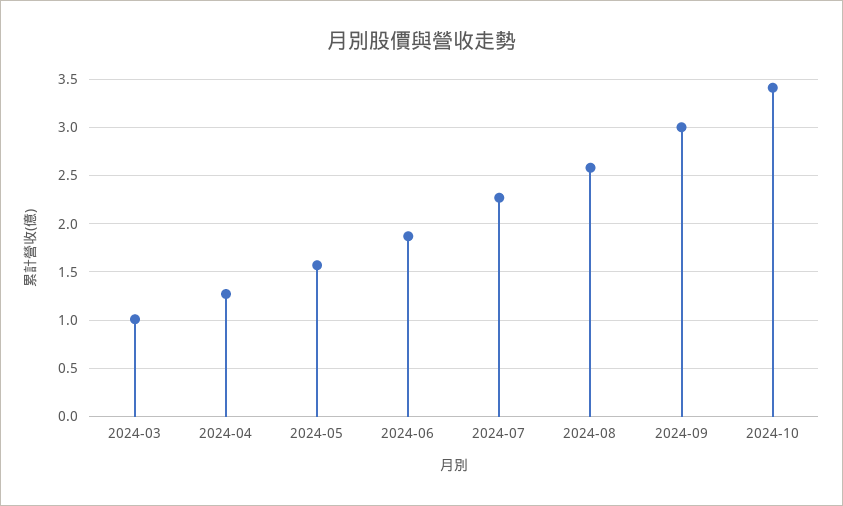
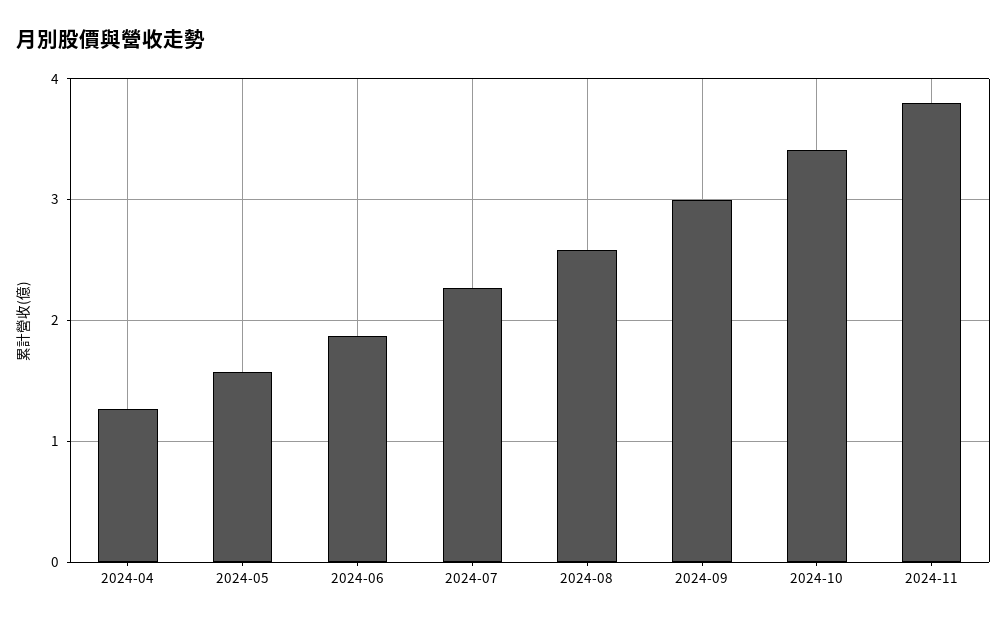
2024-03: 1 -> none
2024-11: none -> 3.8

